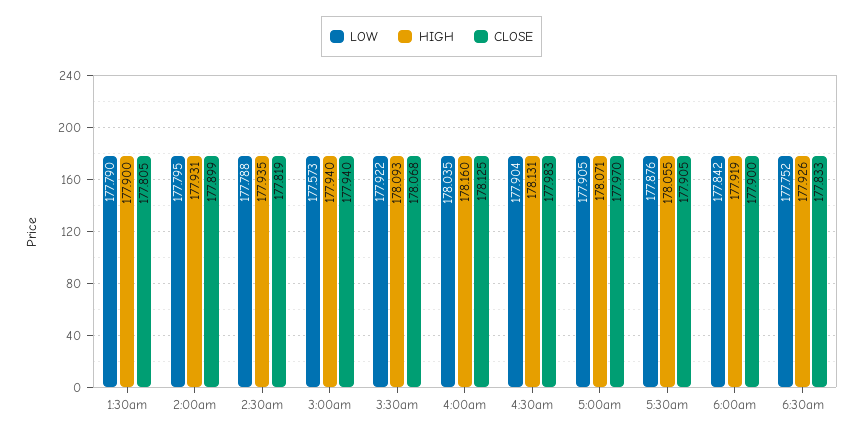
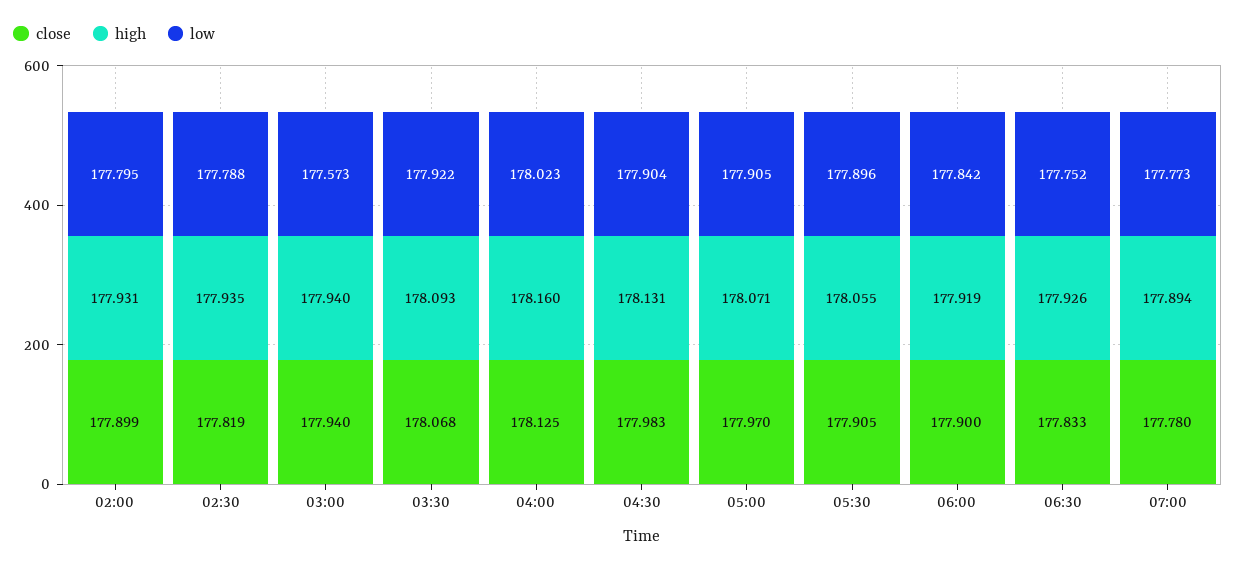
LOW, 1:30am: 177.79 -> none
HIGH, 1:30am: 177.9 -> none
CLOSE, 1:30am: 177.805 -> none
LOW, 4:00am: 178.035 -> 178.023
LOW, 5:30am: 177.876 -> 177.896
CLOSE, 07:00: none -> 177.78
HIGH, 07:00: none -> 177.894
LOW, 07:00: none -> 177.773

